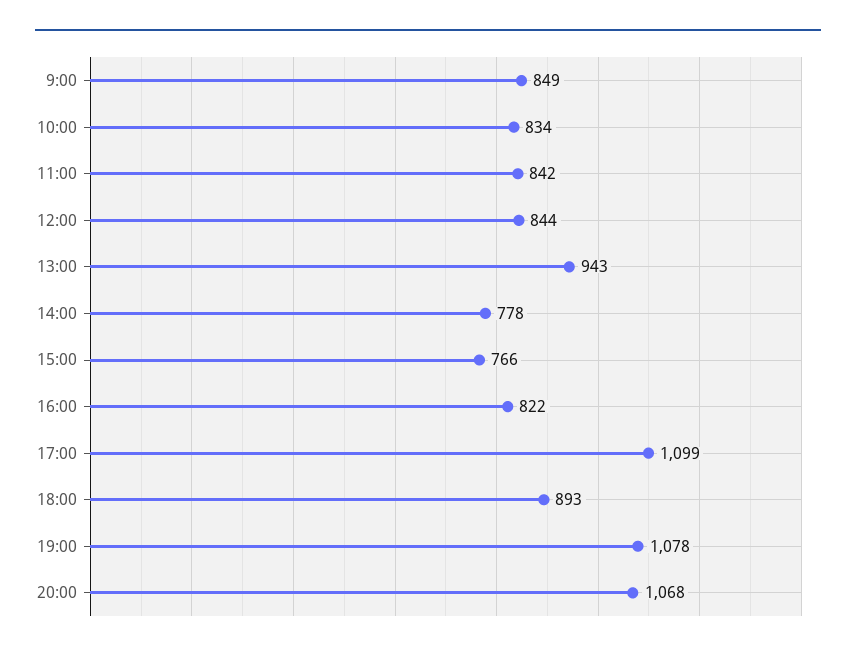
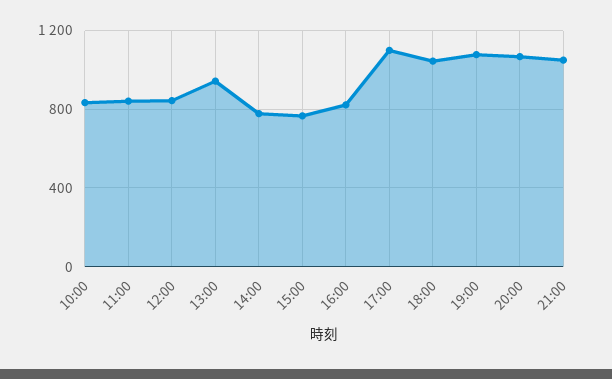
9:00: 849 -> none
18:00: 893 -> 1050
21:00: none -> 1050

